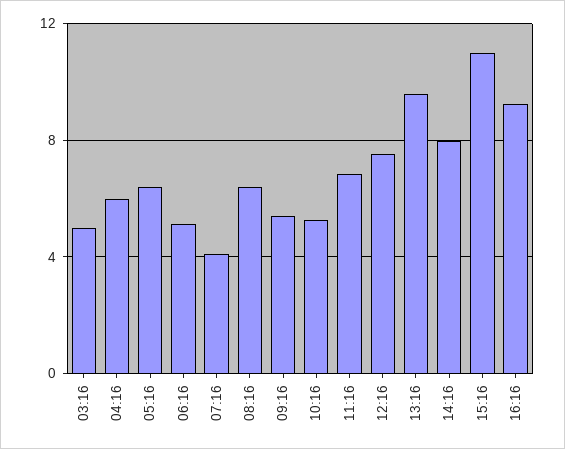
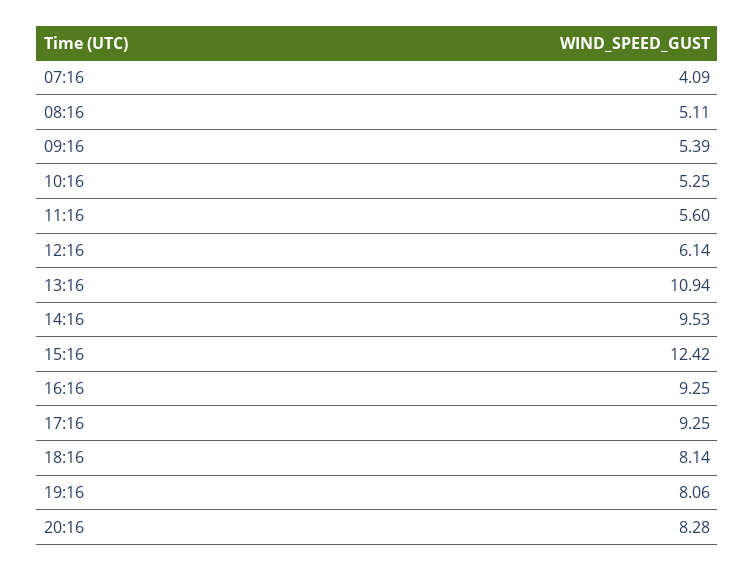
03:16: 5 -> none
04:16: 6 -> none
05:16: 6.5 -> none
06:16: 5 -> none
08:16: 6.5 -> 5.11
11:16: 7 -> 5.6
12:16: 7.5 -> 6.14
13:16: 9.5 -> 10.94
14:16: 8 -> 9.53
15:16: 11 -> 12.42
17:16: none -> 9.25
18:16: none -> 8.14
19:16: none -> 8.06
20:16: none -> 8.28

